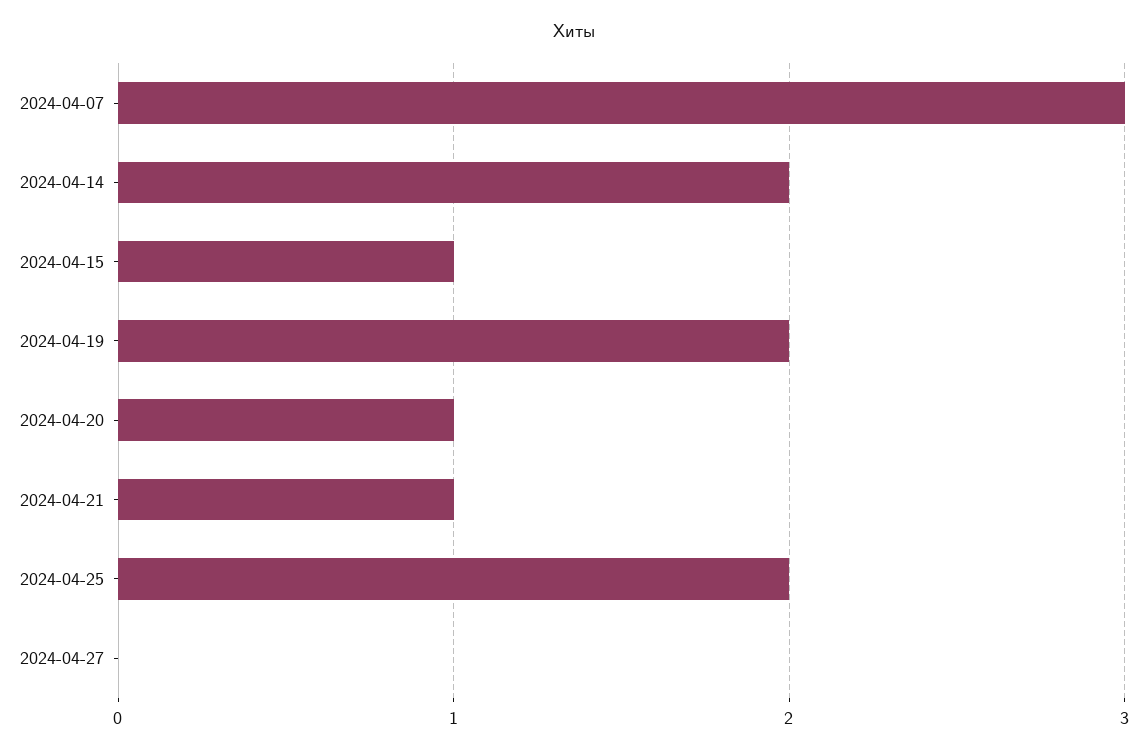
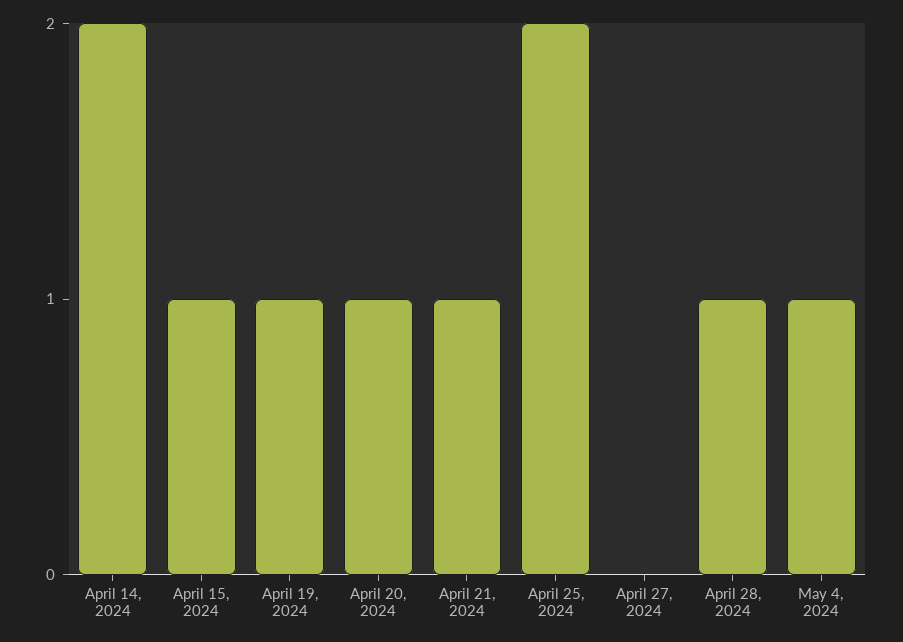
2024-04-07: 3 -> none
2024-04-19: 2 -> 1
April 28, 2024: none -> 1
May 4, 2024: none -> 1

